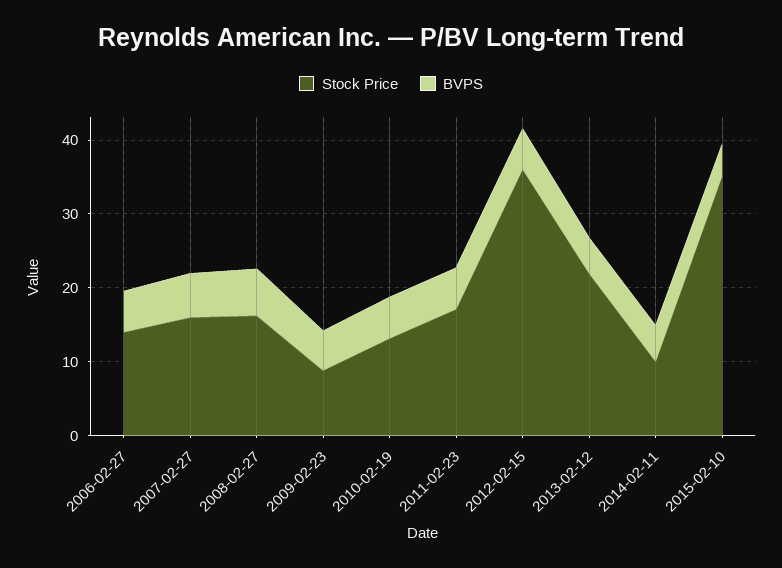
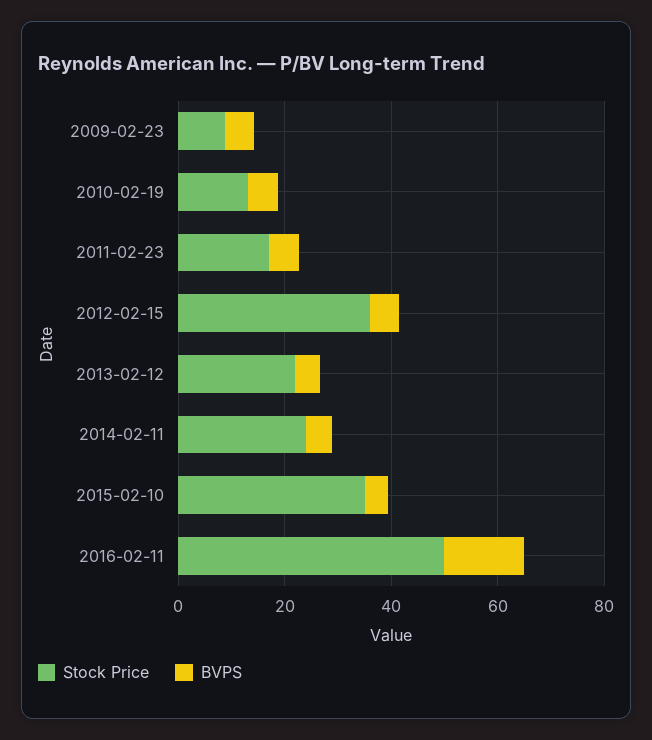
Stock Price, 2006-02-27: 14 -> none
BVPS, 2006-02-27: 6 -> none
Stock Price, 2007-02-27: 16 -> none
BVPS, 2007-02-27: 6 -> none
Stock Price, 2008-02-27: 16 -> none
BVPS, 2008-02-27: 6 -> none
Stock Price, 2014-02-11: 10 -> 25
Stock Price, 2016-02-11: none -> 50
BVPS, 2016-02-11: none -> 15

